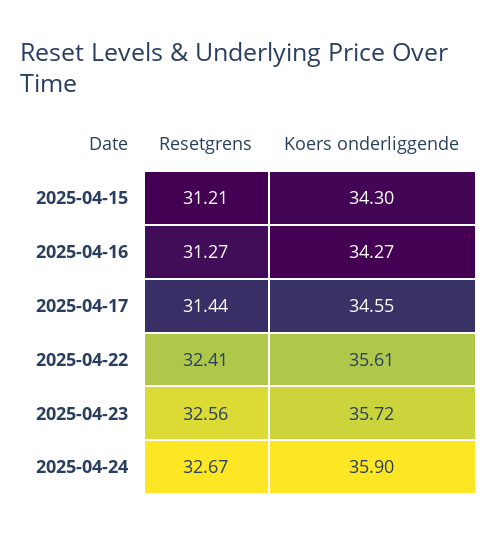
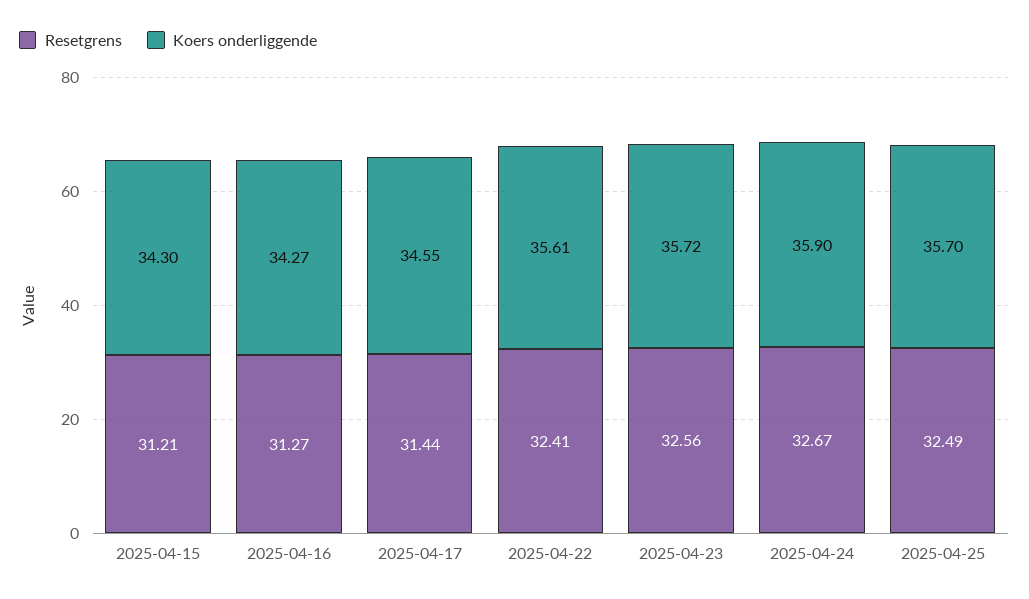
Resetgrens, 2025-04-25: none -> 32.49
Koers onderliggende, 2025-04-25: none -> 35.7

